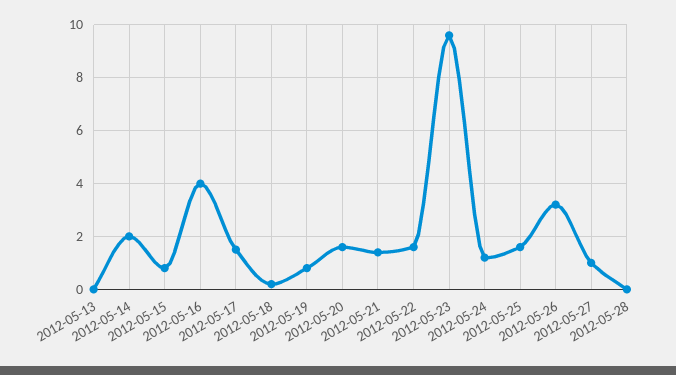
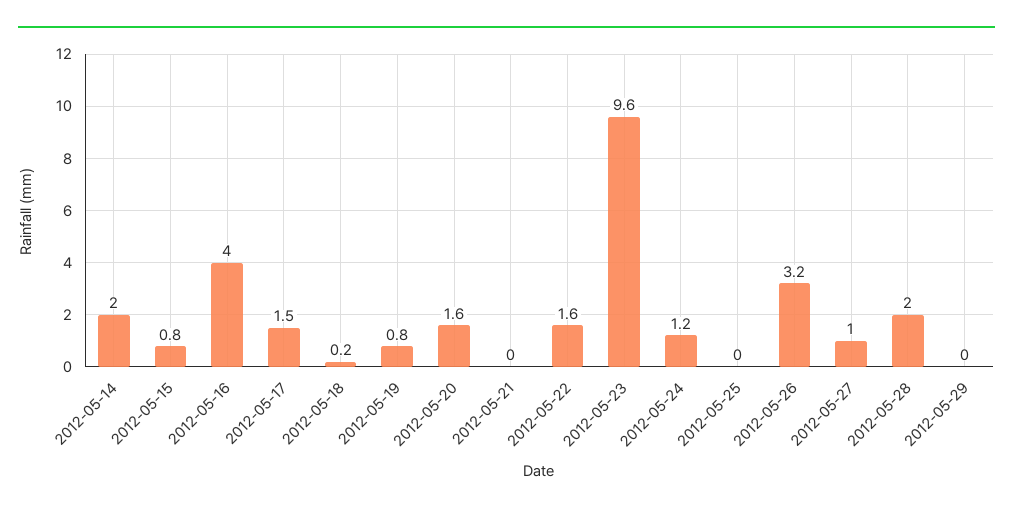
2012-05-13: 0 -> none
2012-05-21: 1.5 -> 0
2012-05-25: 1.5 -> 0
2012-05-28: 0 -> 2
2012-05-29: none -> 0

